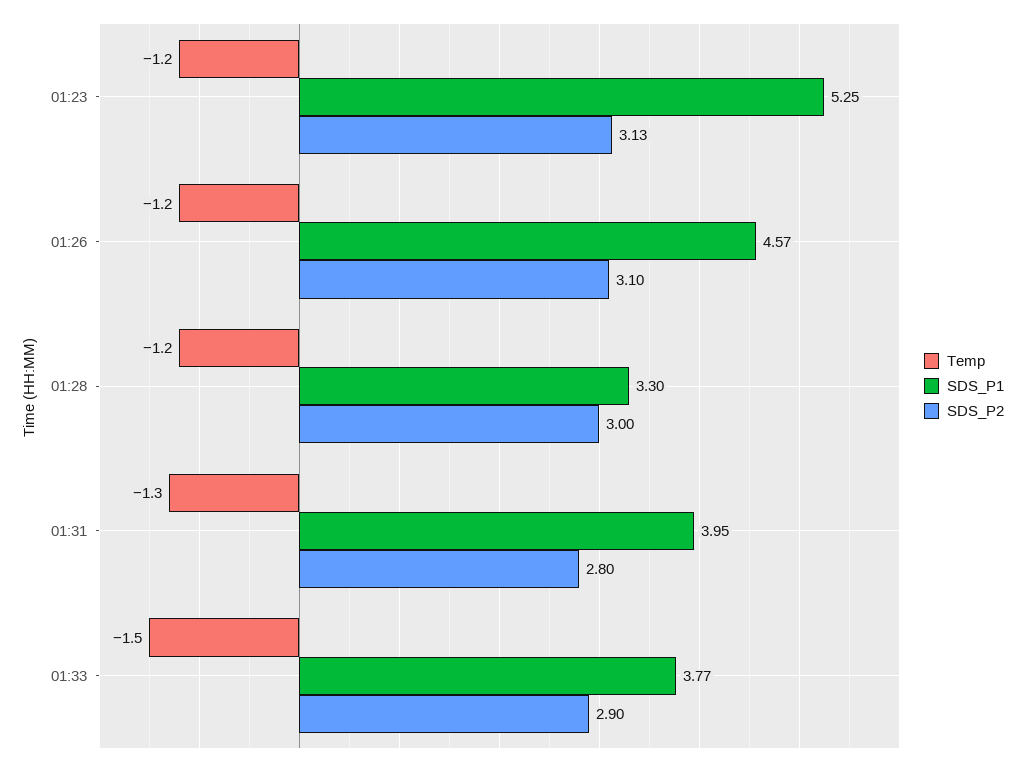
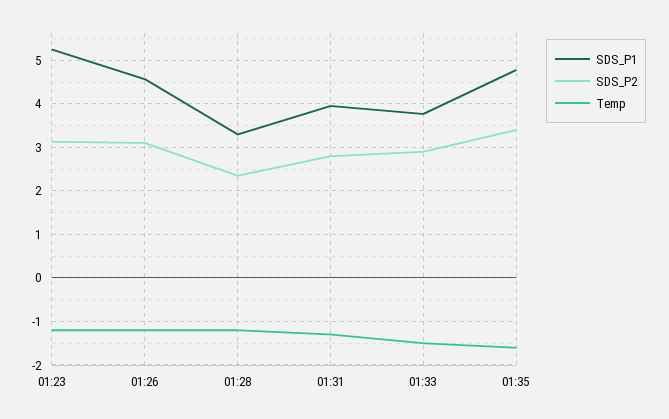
SDS_P2, 01:28: 3 -> 2.4
SDS_P1, 01:35: none -> 4.8
SDS_P2, 01:35: none -> 3.4
Temp, 01:35: none -> -1.6

